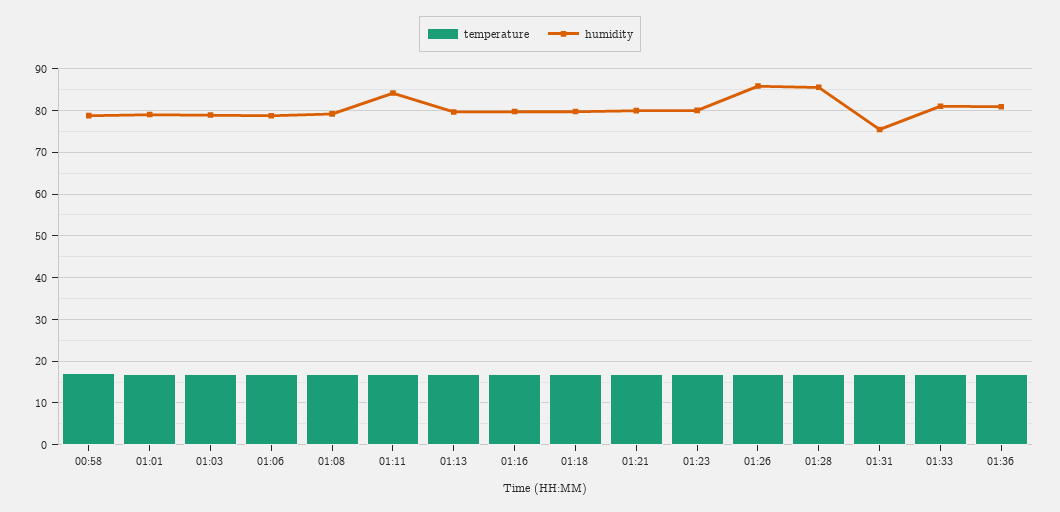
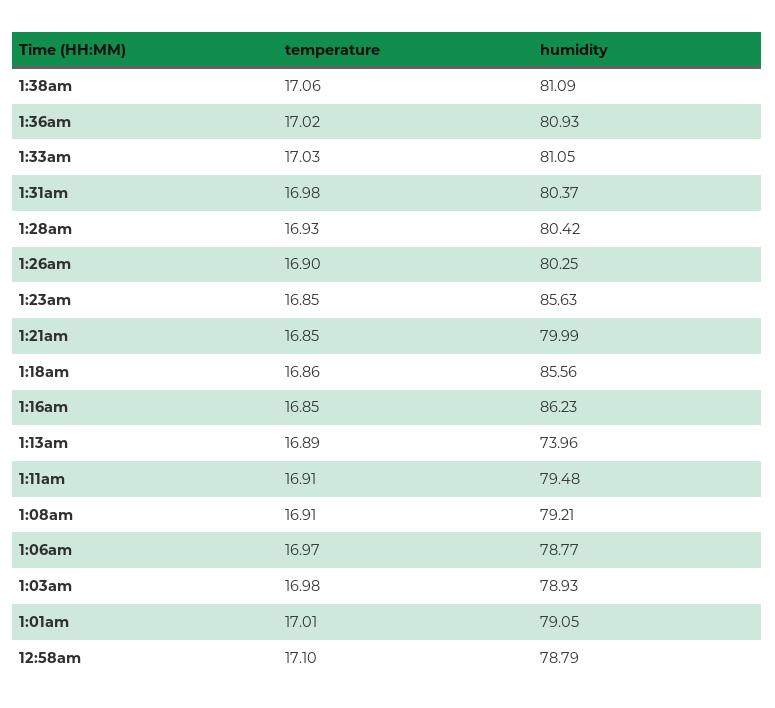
humidity, 01:11: 84 -> 79.48
humidity, 01:13: 80 -> 73.96
humidity, 01:16: 80 -> 86.23
humidity, 01:18: 80 -> 85.56
humidity, 01:23: 80 -> 85.63
humidity, 01:26: 86 -> 80.25
humidity, 01:28: 86 -> 80.42
humidity, 01:31: 76 -> 80.37
temperature, 1:38am: none -> 17.06
humidity, 1:38am: none -> 81.09

